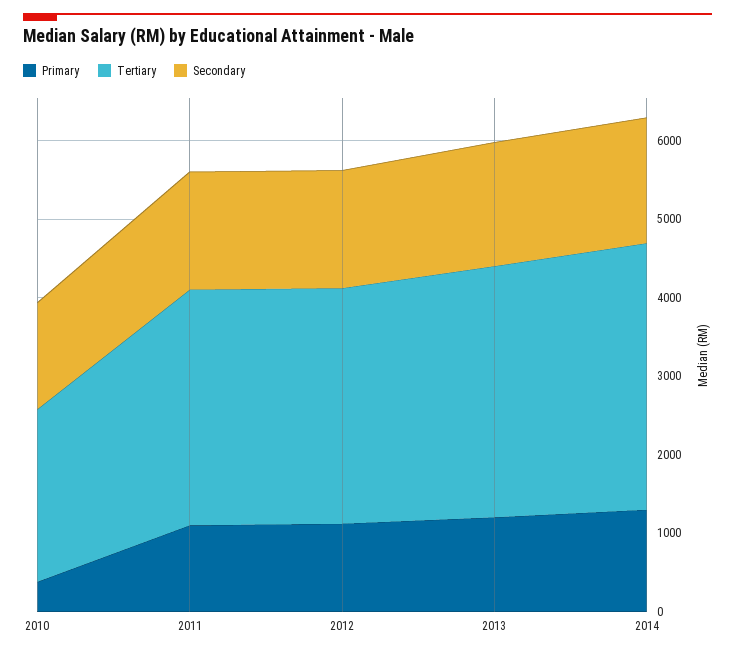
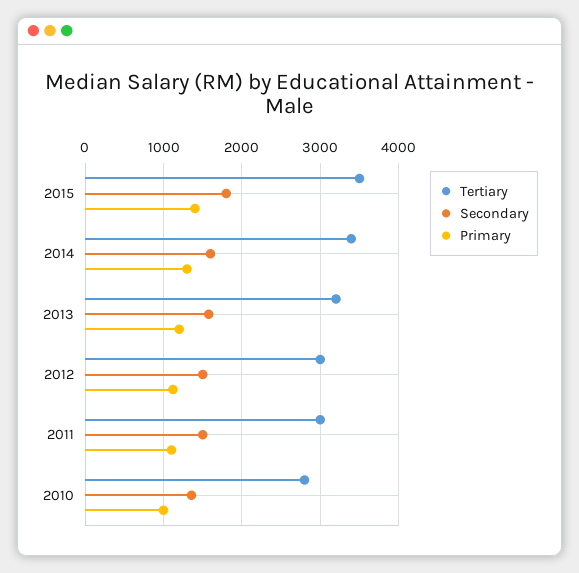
Primary, 2010: 400 -> 1000
Tertiary, 2010: 2200 -> 2800
Tertiary, 2015: none -> 3500
Secondary, 2015: none -> 1800
Primary, 2015: none -> 1400

